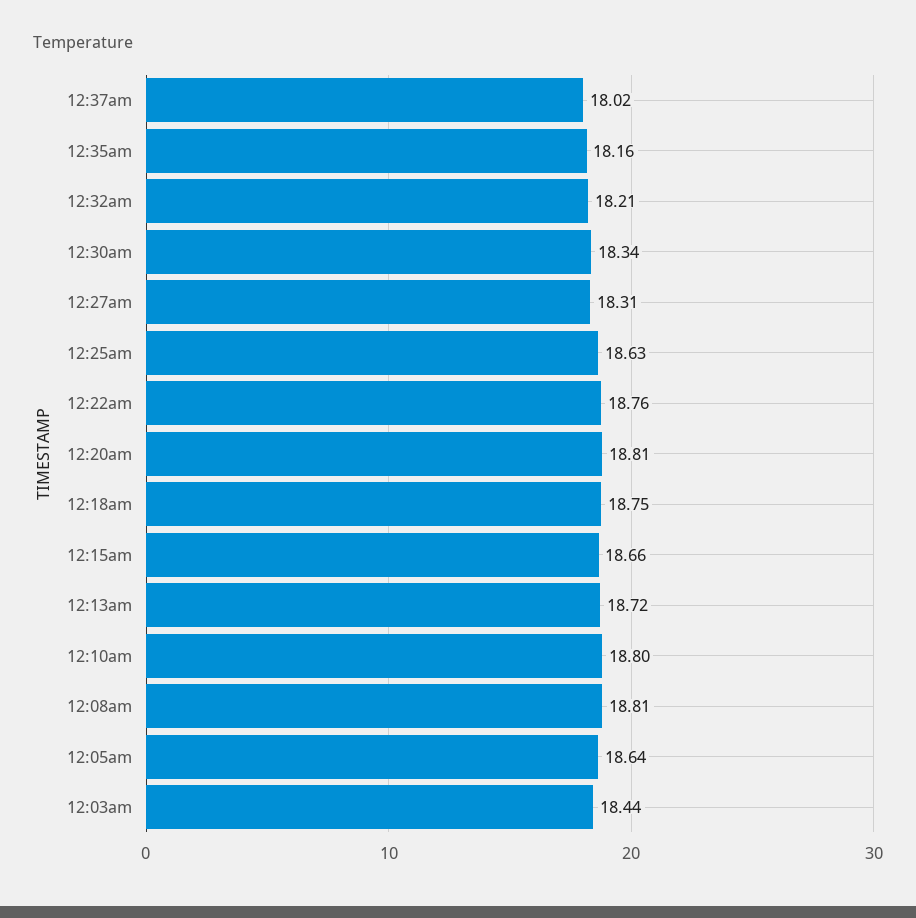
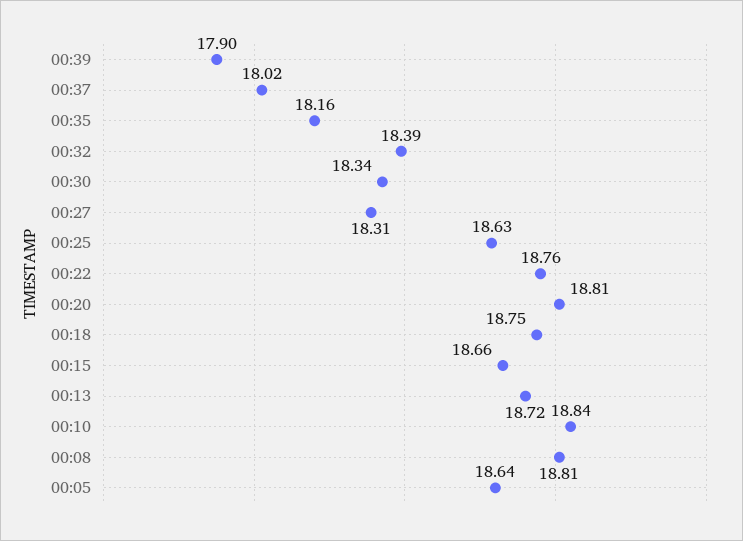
12:32am: 18.21 -> 18.39
12:10am: 18.8 -> 18.84
12:03am: 18.44 -> none
00:39: none -> 17.9

